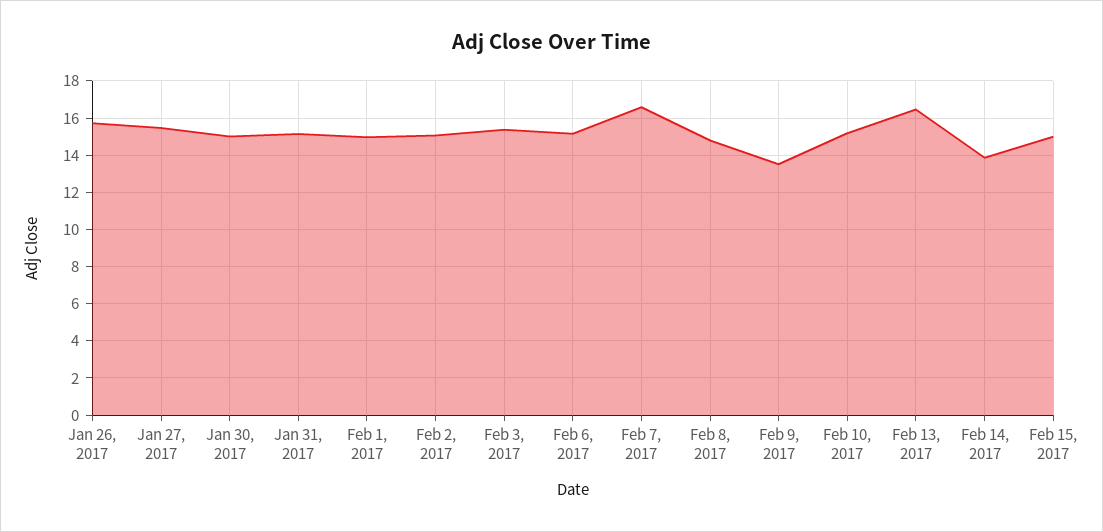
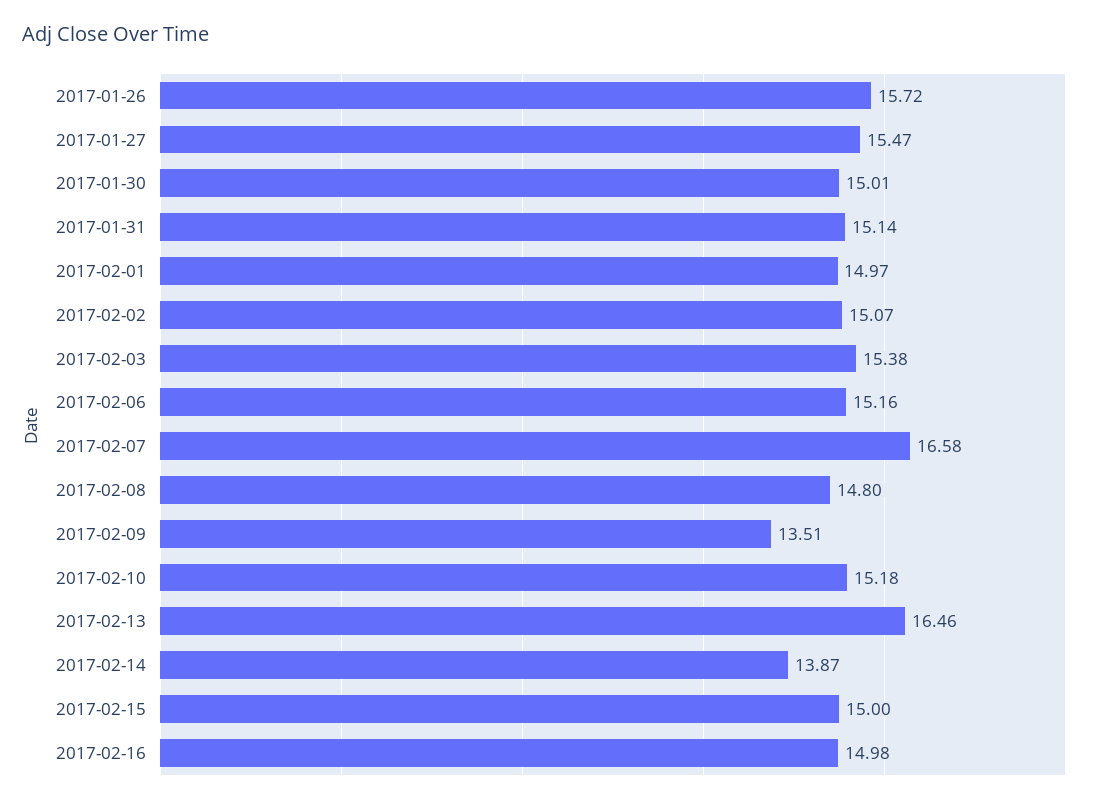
2017-02-16: none -> 14.98

